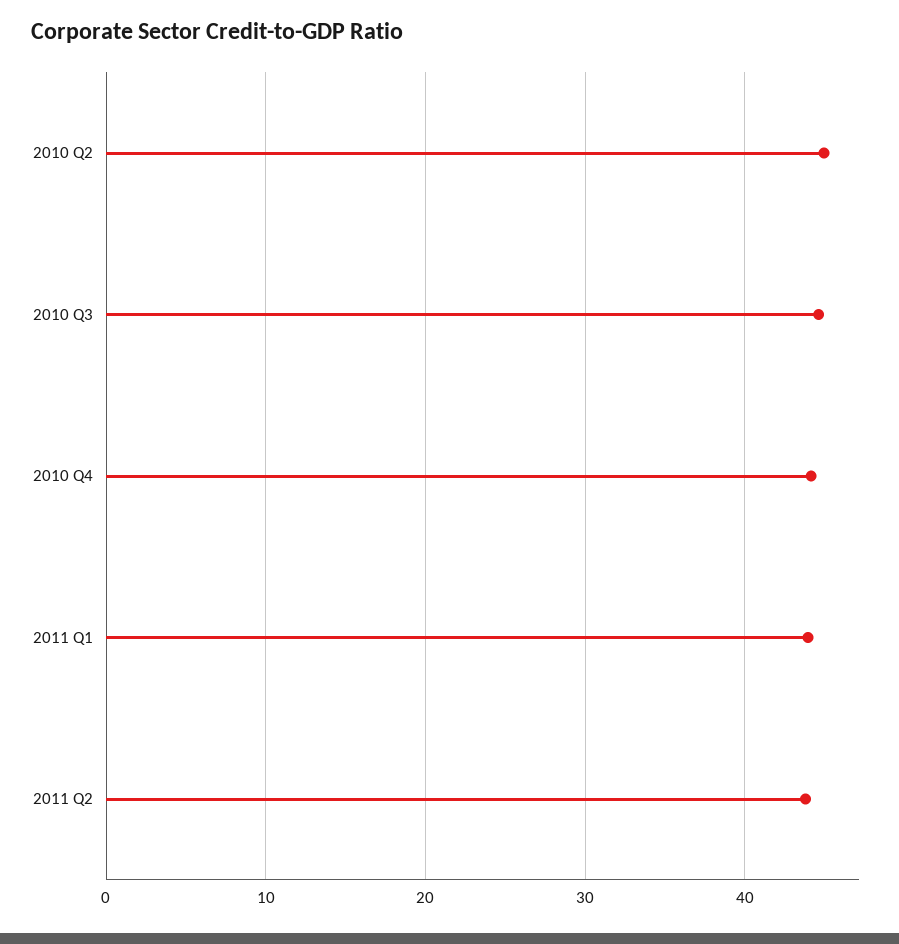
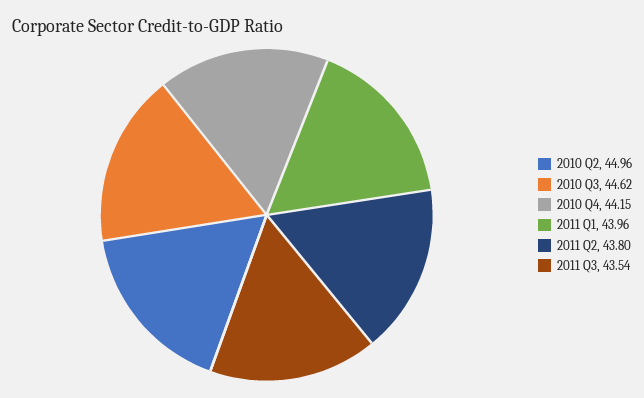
2011 Q3: none -> 43.54

